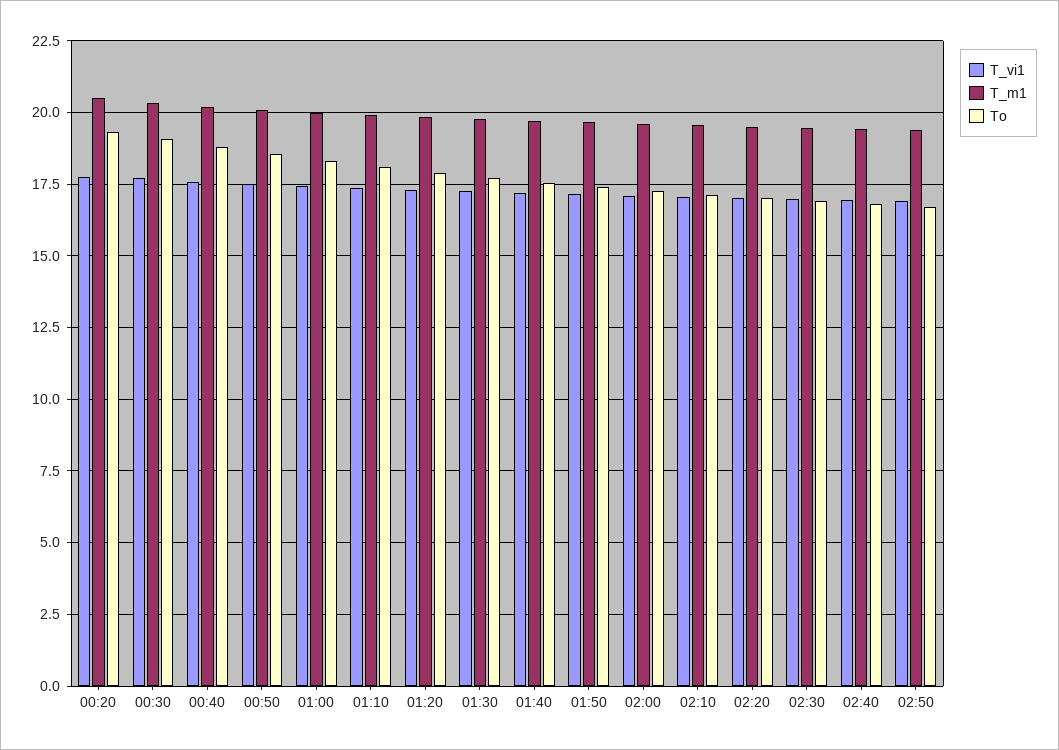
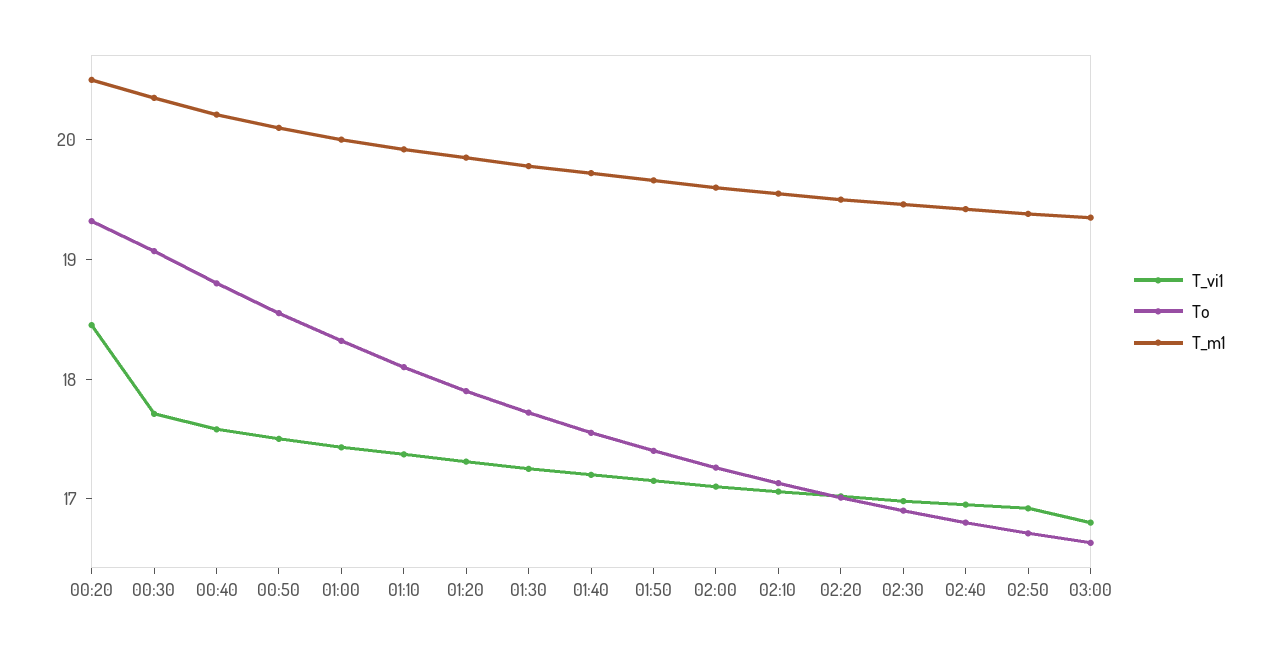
T_vi1, 00:20: 17.75 -> 18.4
T_vi1, 03:00: none -> 16.8
To, 03:00: none -> 16.6
T_m1, 03:00: none -> 19.4

